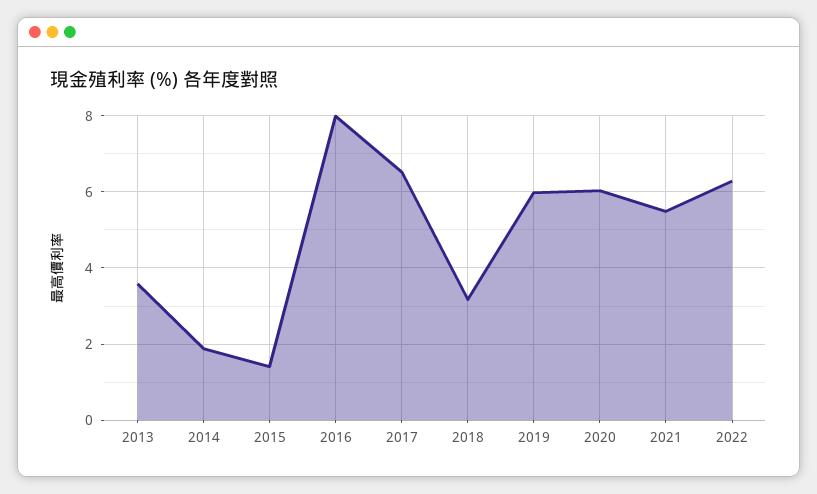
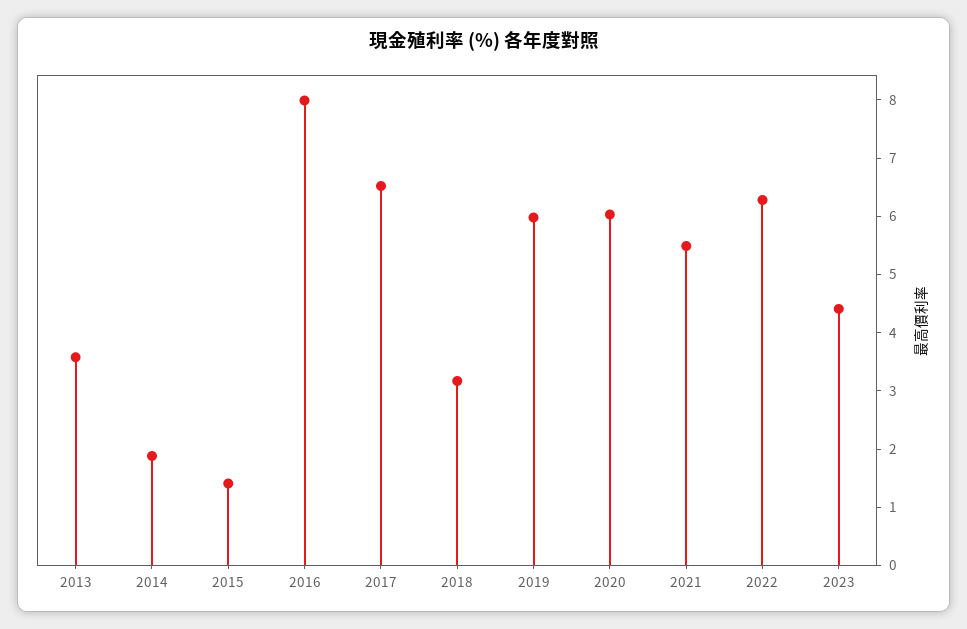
2023: none -> 4.4

